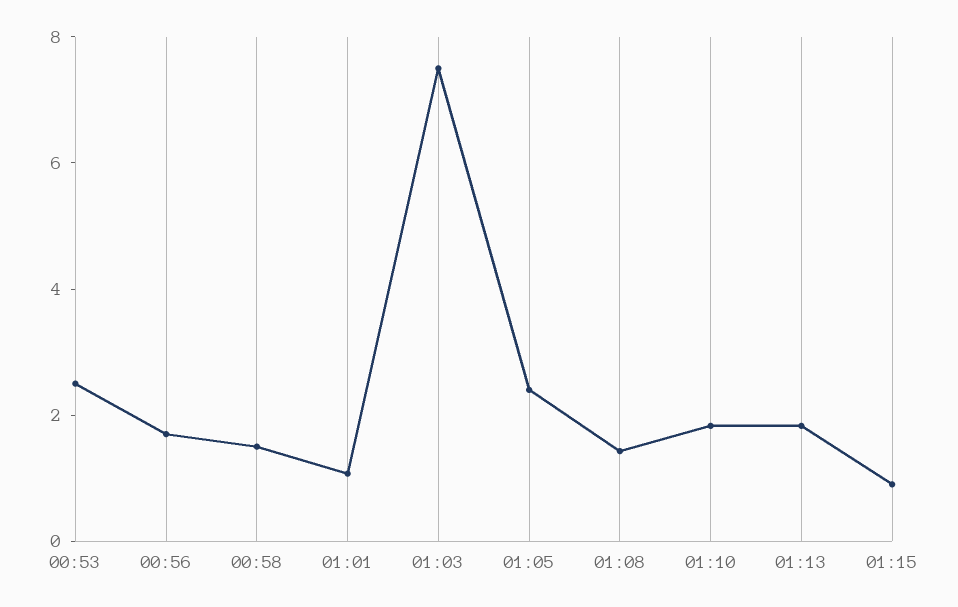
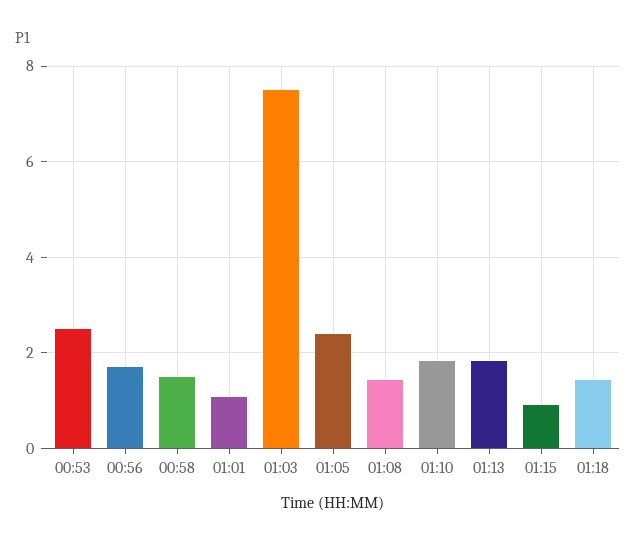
01:18: none -> 1.4

